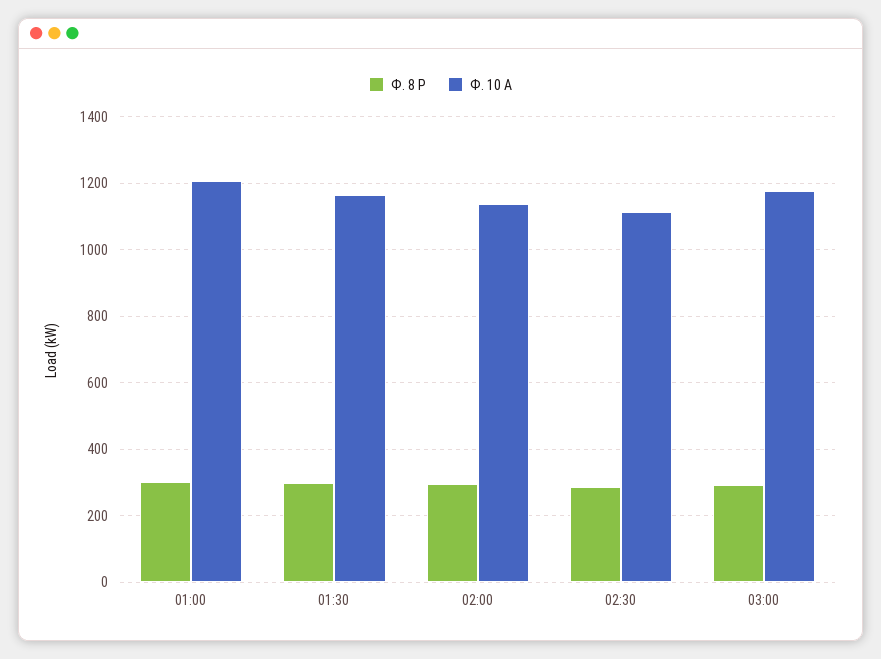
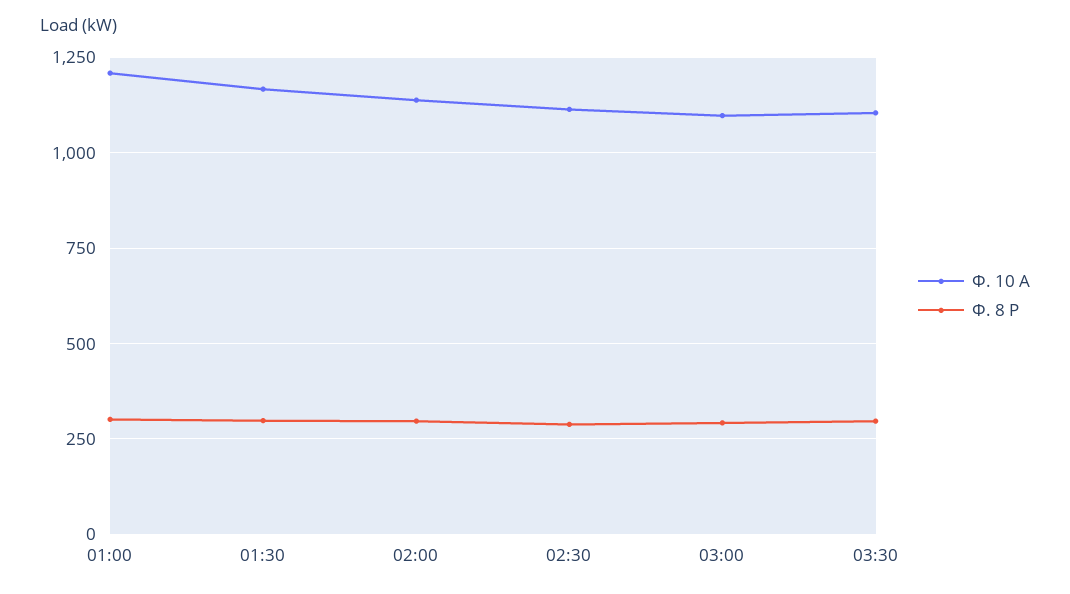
Ф. 10 А, 03:00: 1180 -> 1100
Ф. 10 А, 03:30: none -> 1100
Ф. 8 Р, 03:30: none -> 300

